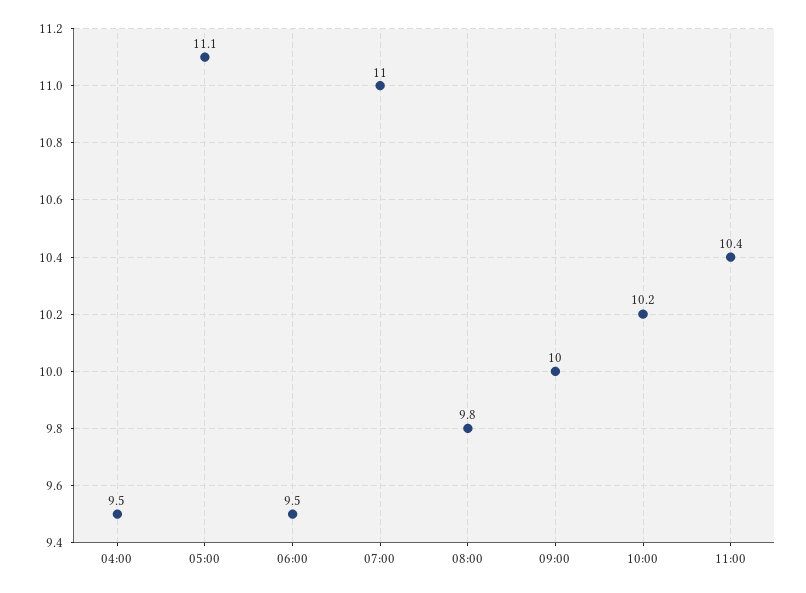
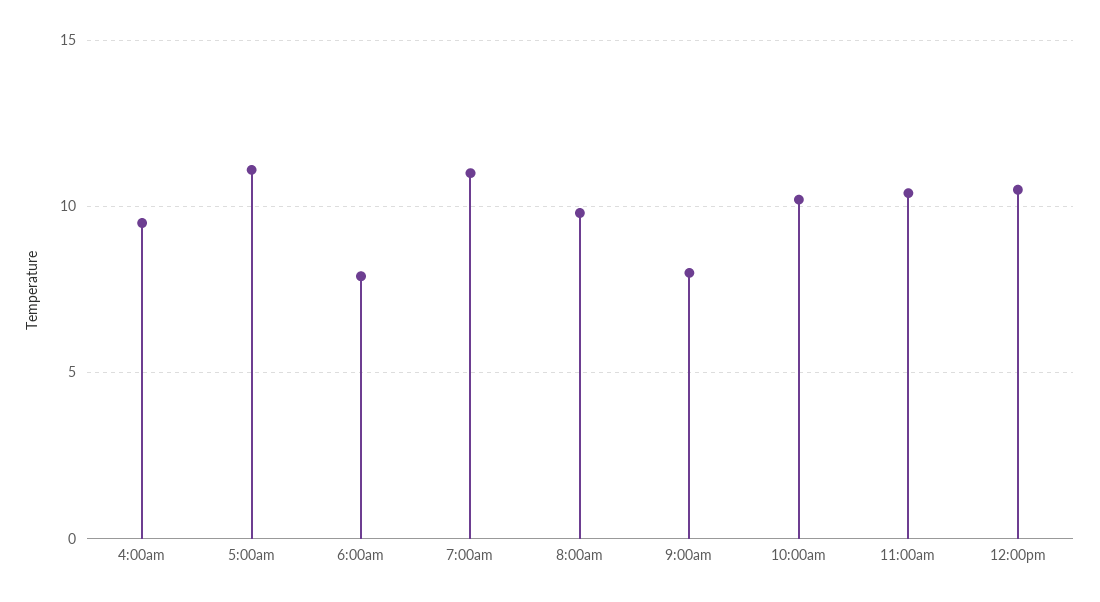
06:00: 9.5 -> 8
09:00: 10 -> 8
12:00pm: none -> 10.5

